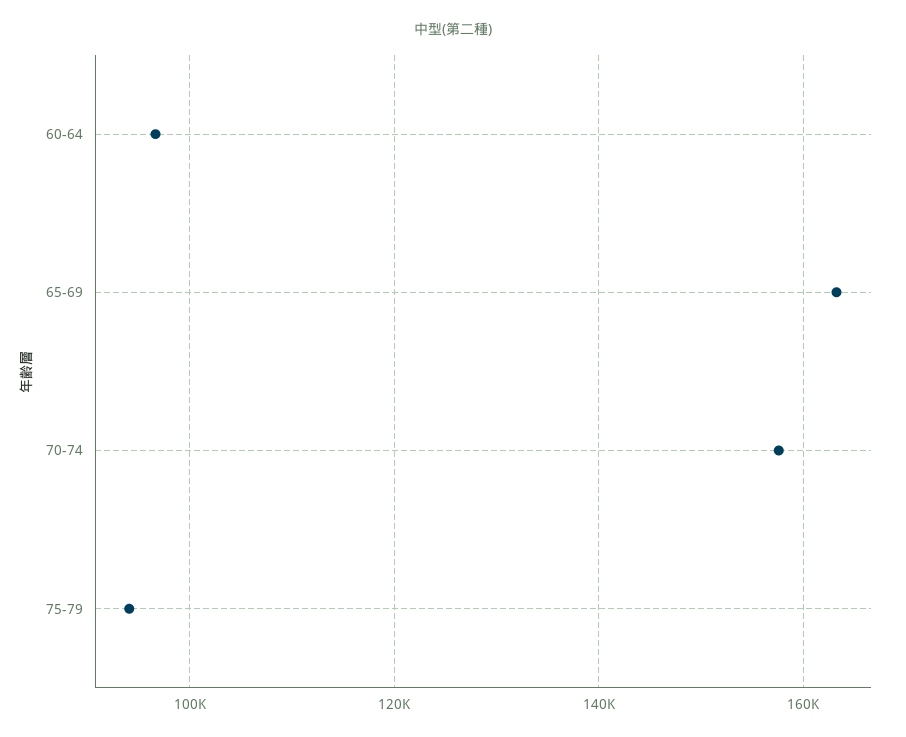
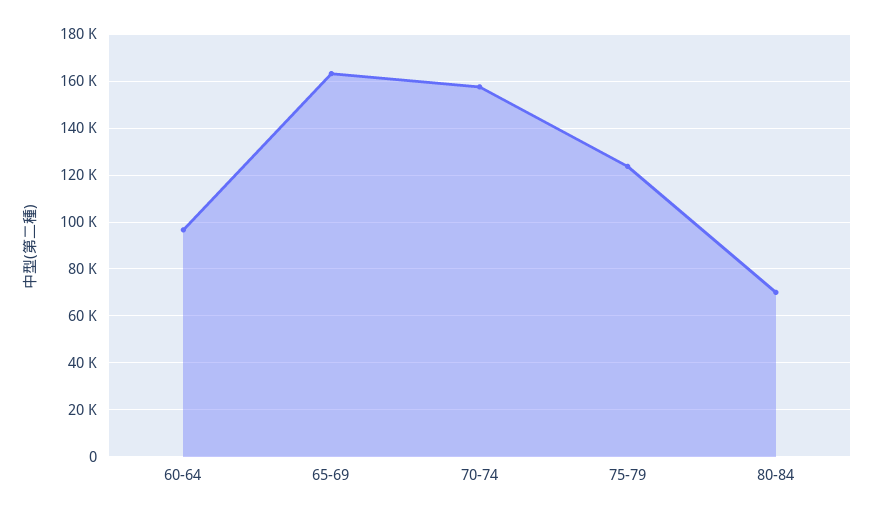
75-79: 94000 -> 125000
80-84: none -> 70000

